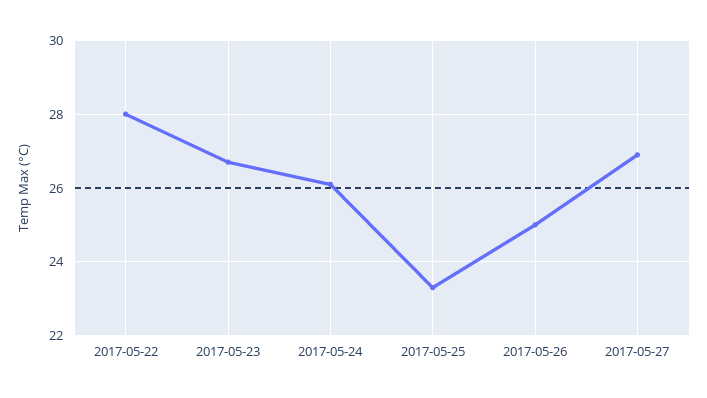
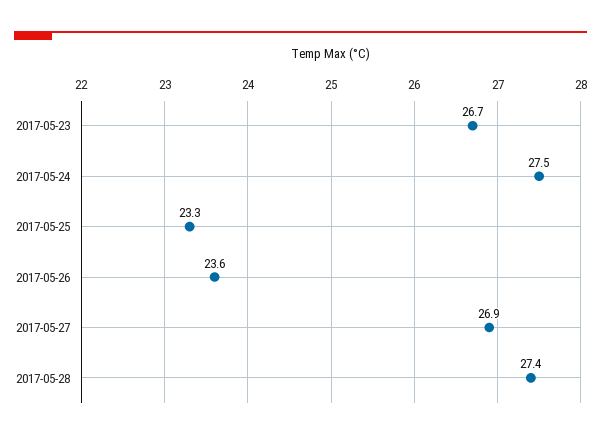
2017-05-22: 28 -> none
2017-05-24: 26 -> 27.5
2017-05-26: 25 -> 23.6
2017-05-28: none -> 27.4

